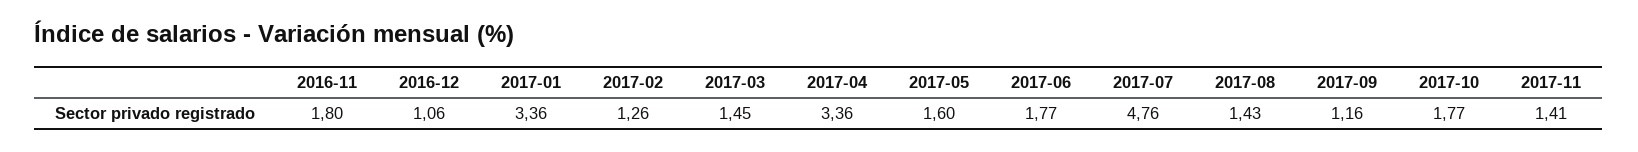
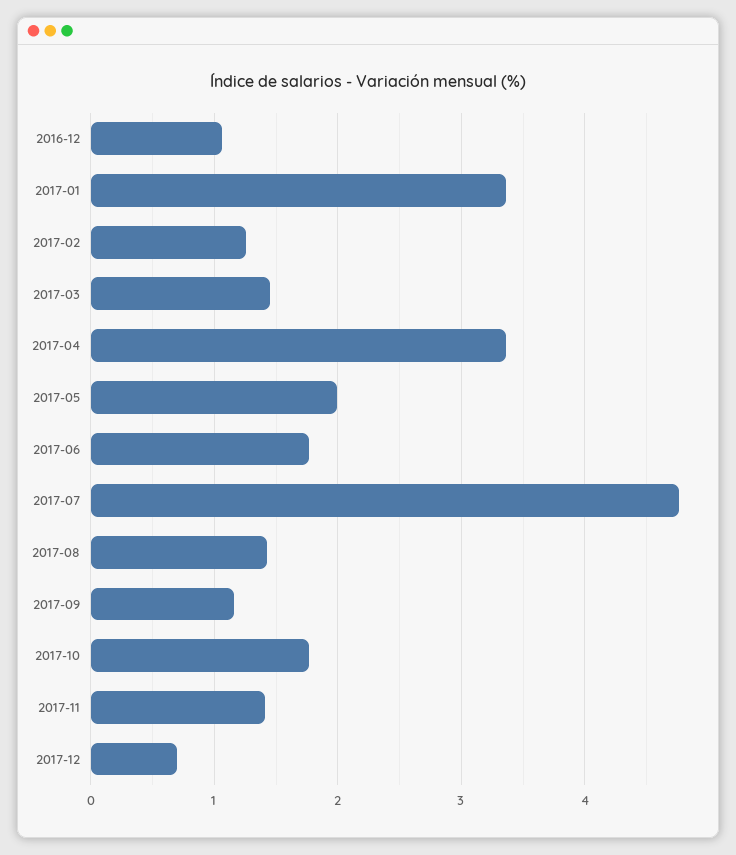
2016-11: 1.8 -> none
2017-05: 1.6 -> 2
2017-12: none -> 0.7

